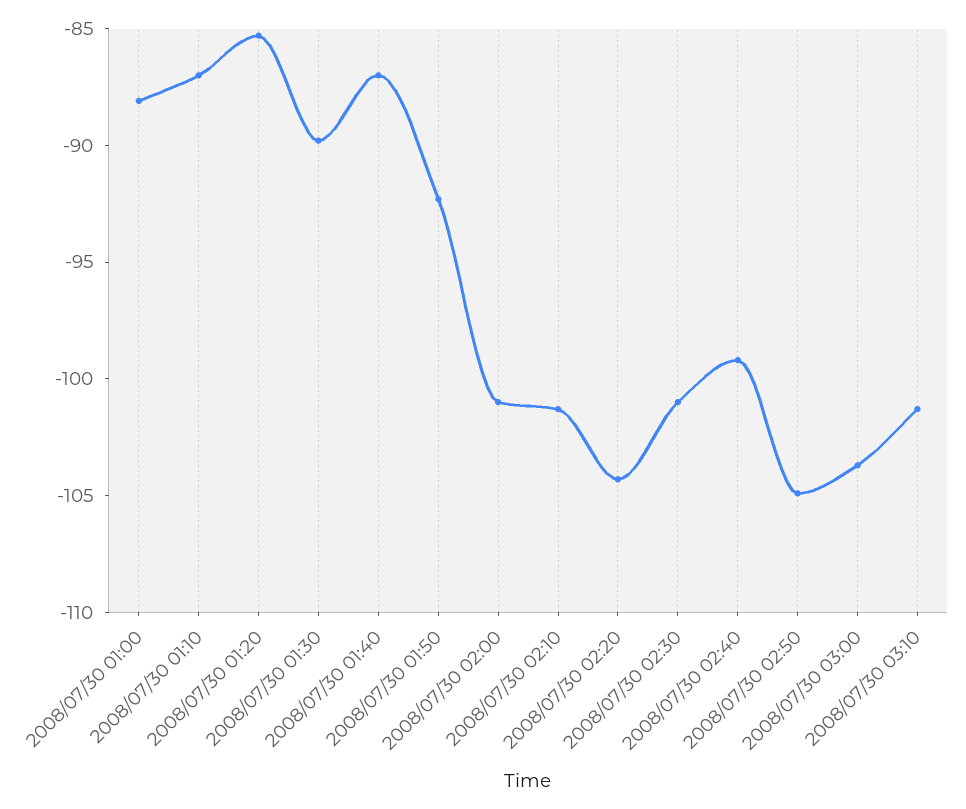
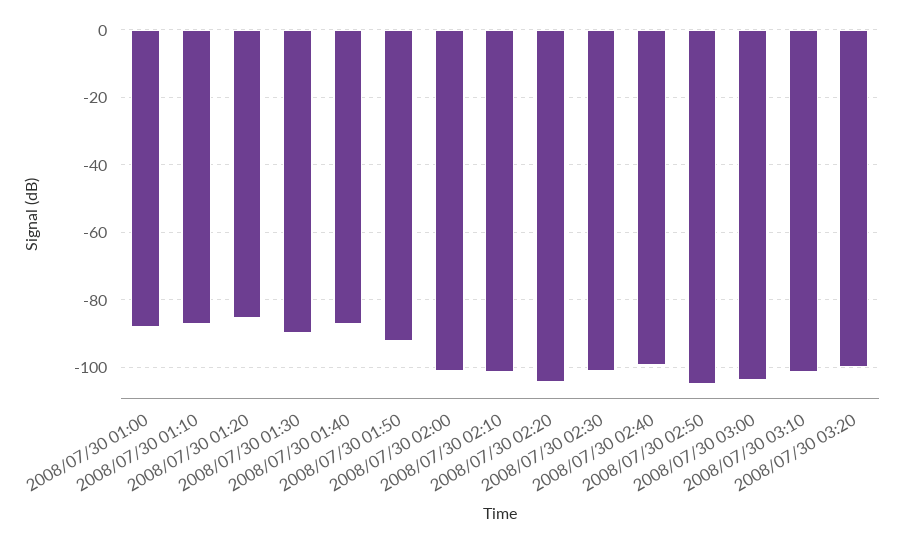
2008/07/30 03:20: none -> -100

